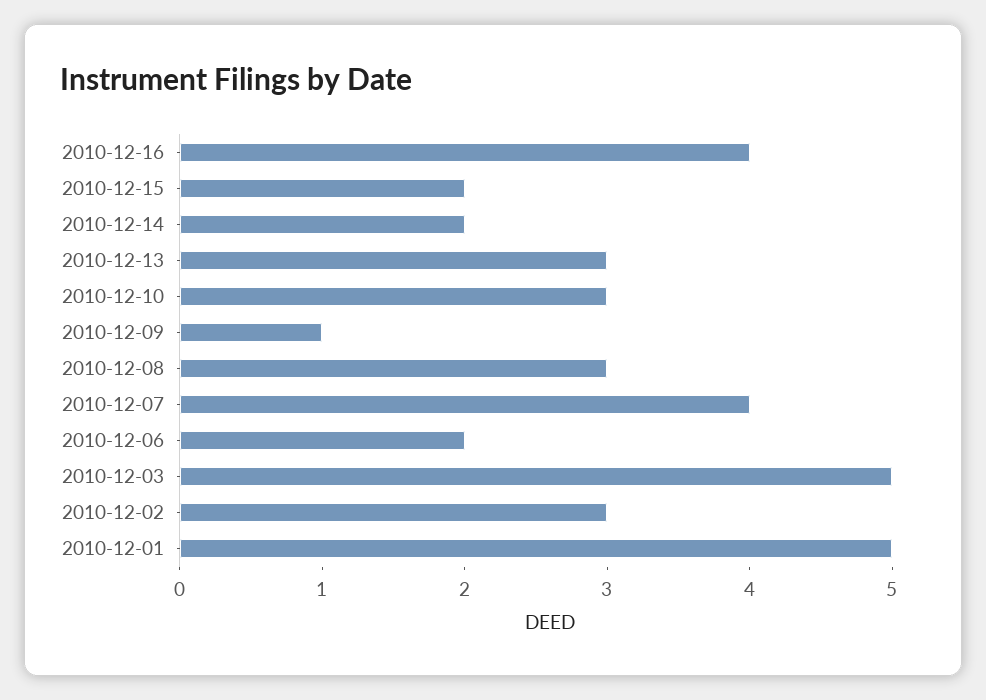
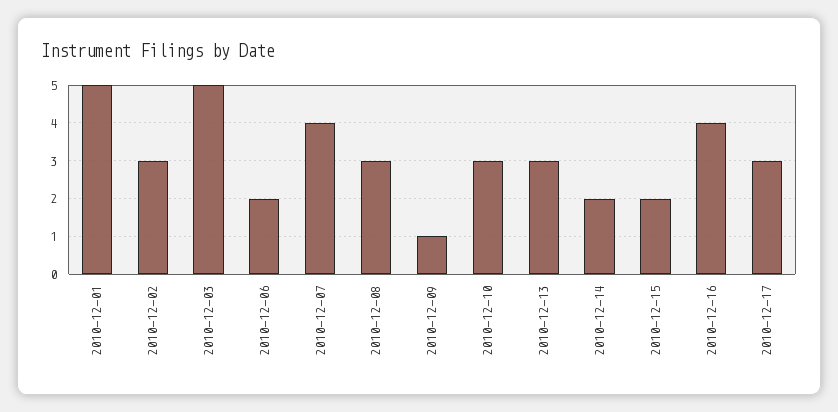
2010-12-17: none -> 3

